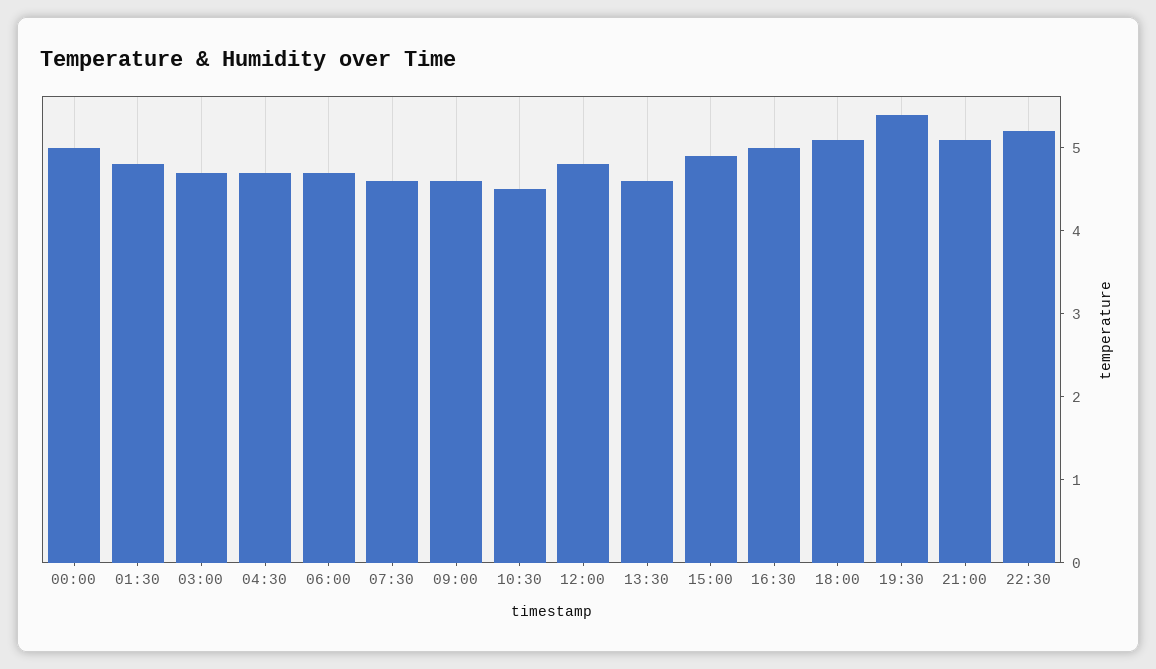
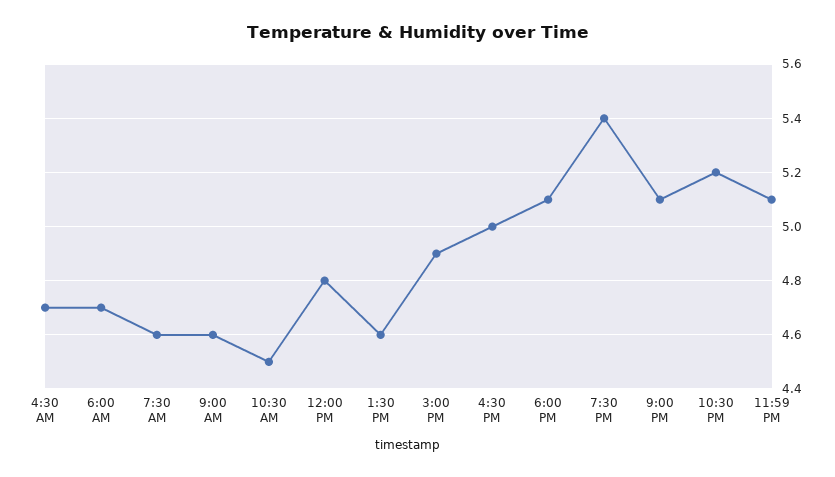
00:00: 5 -> none
01:30: 4.8 -> none
03:00: 4.7 -> none
11:59 PM: none -> 5.1

